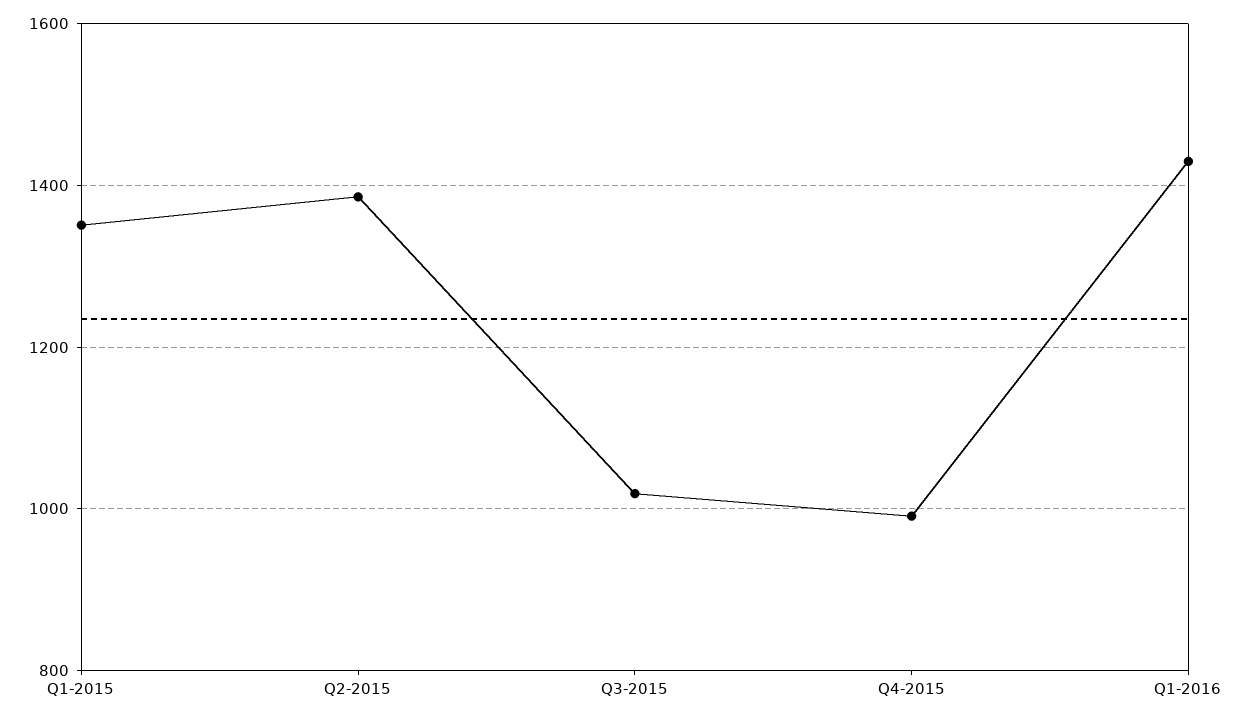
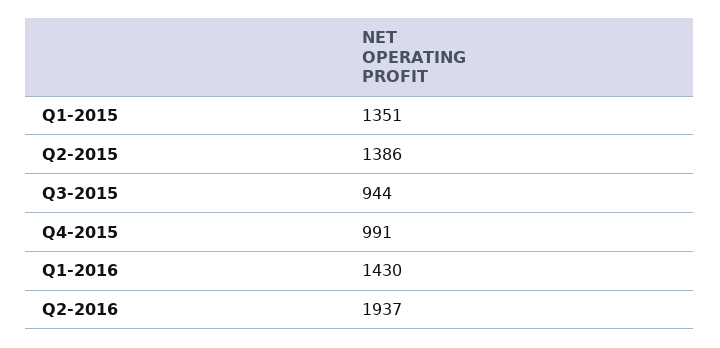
Q3-2015: 1020 -> 944
Q2-2016: none -> 1937

